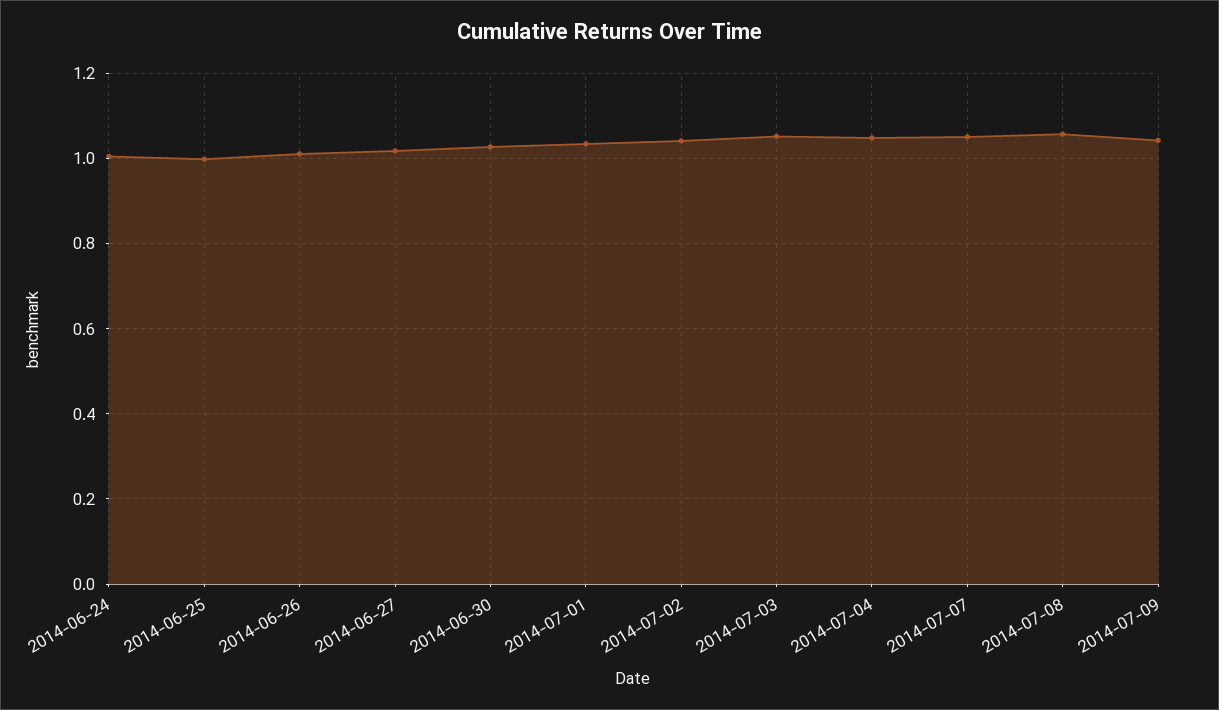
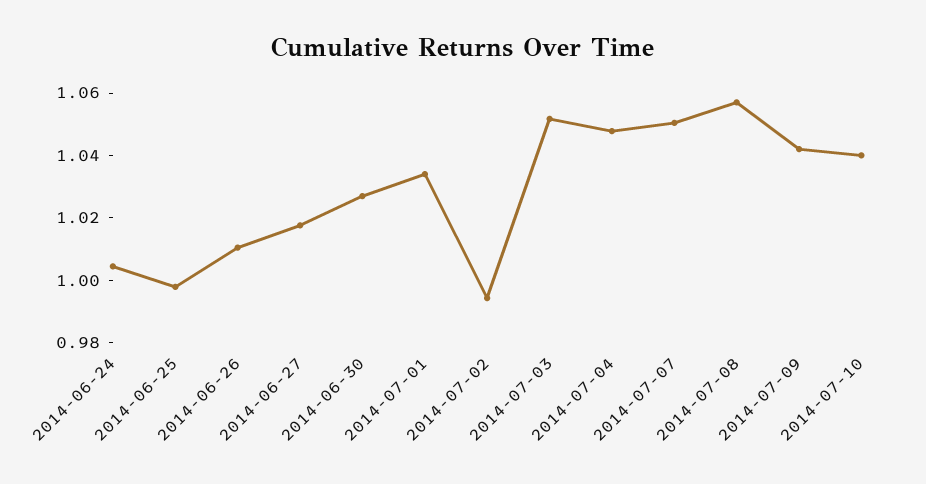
2014-07-02: 1.04 -> 0.995
2014-07-10: none -> 1.04

